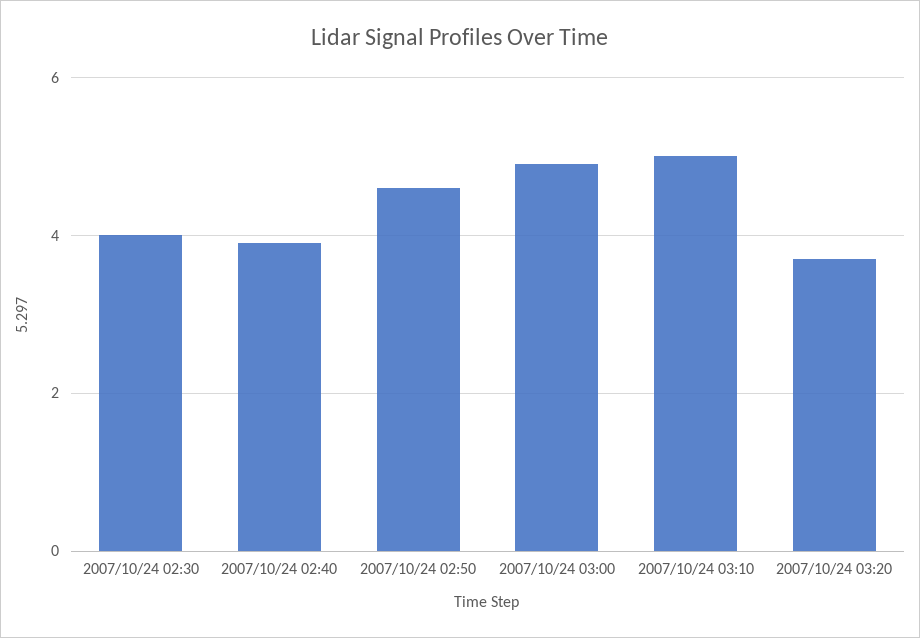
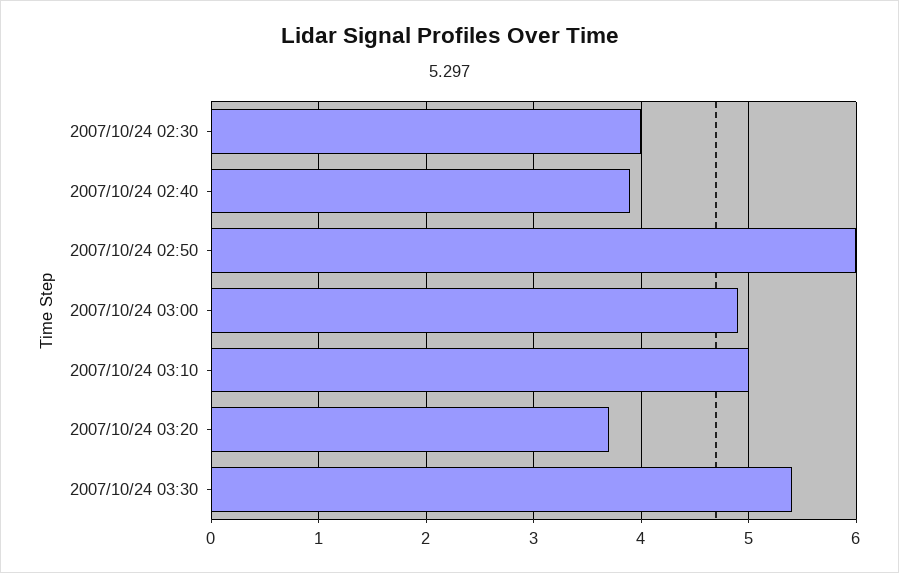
2007/10/24 02:50: 4.5 -> 6
2007/10/24 03:30: none -> 5.4

